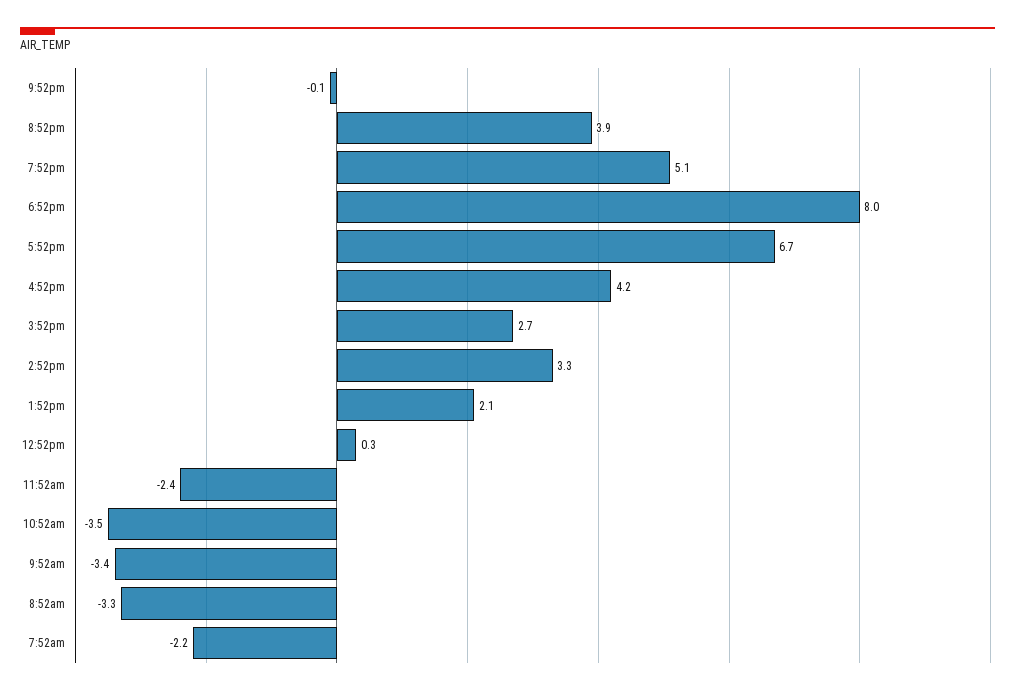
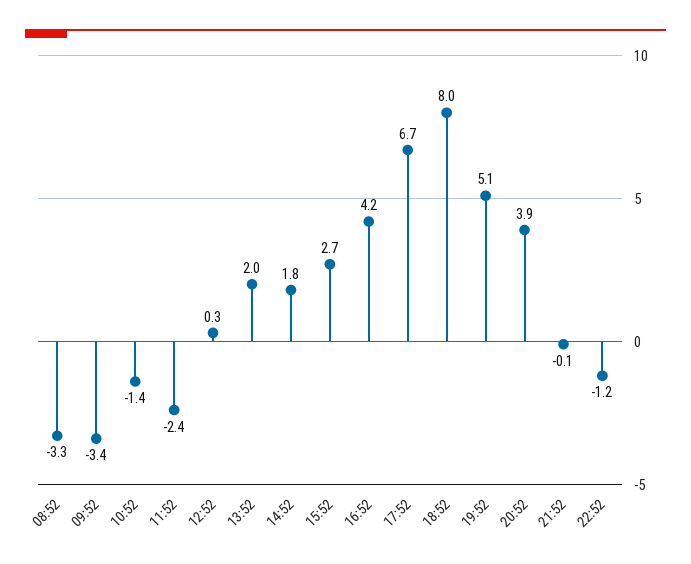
2:52pm: 3.3 -> 1.8
1:52pm: 2.1 -> 2
10:52am: -3.5 -> -1.4
7:52am: -2.2 -> none
22:52: none -> -1.2

